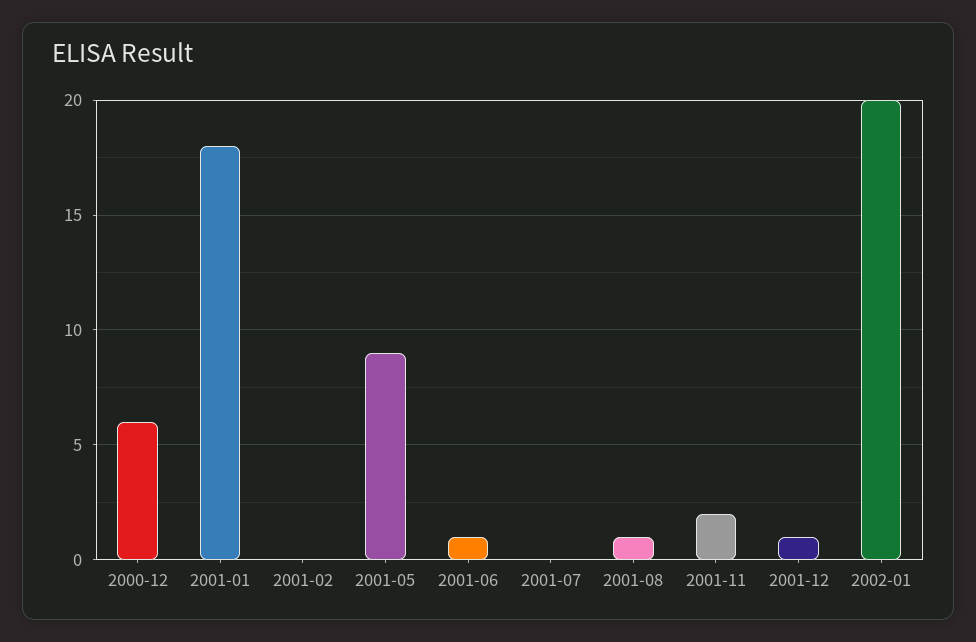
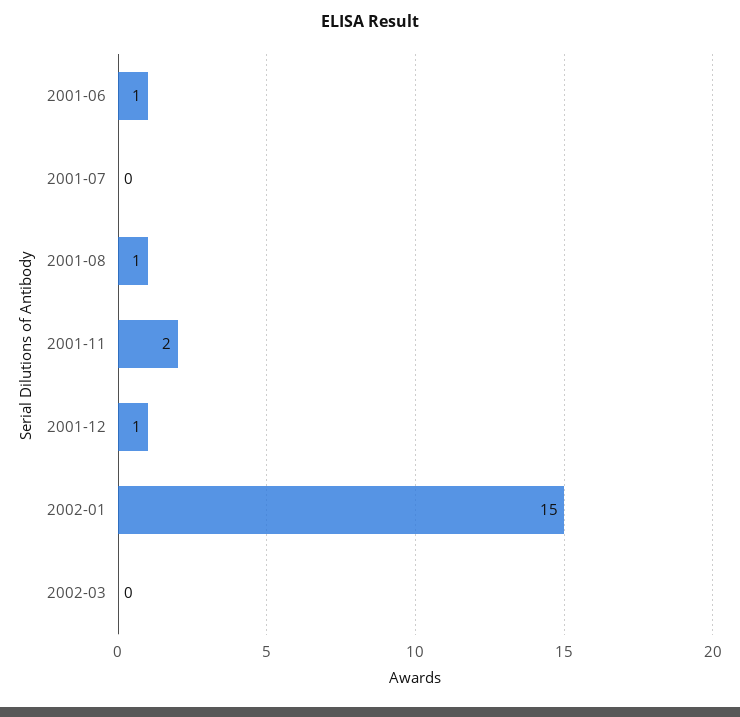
2000-12: 6 -> none
2001-01: 18 -> none
2001-02: 0 -> none
2001-05: 9 -> none
2002-01: 20 -> 15
2002-03: none -> 0

